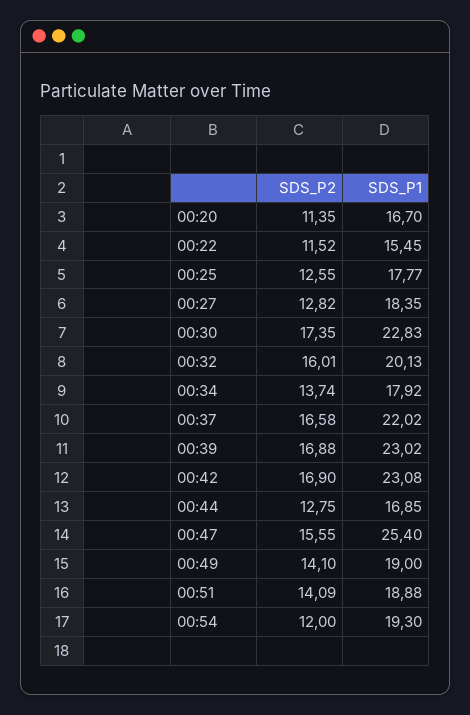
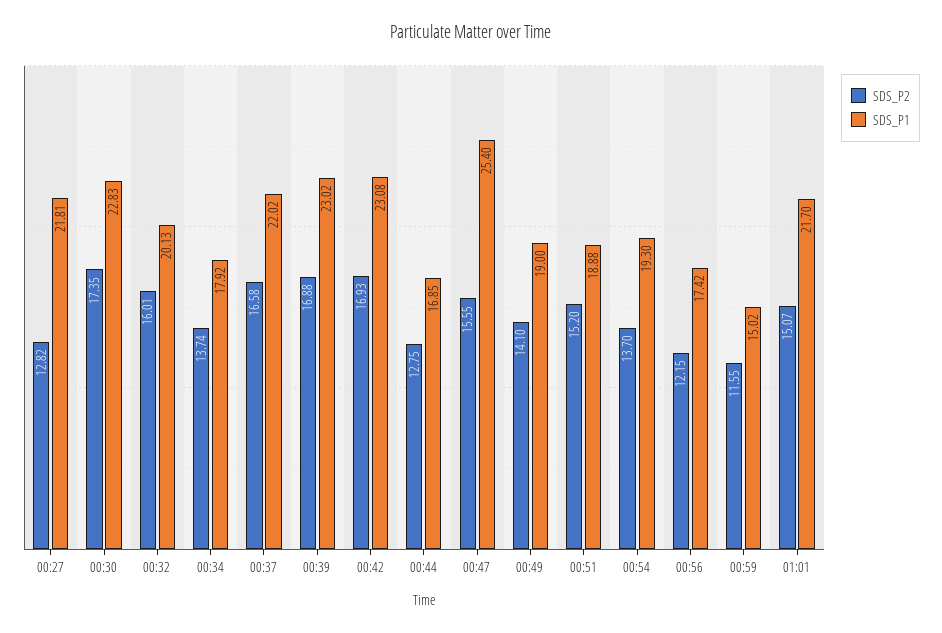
SDS_P2, 00:20: 11.35 -> none
SDS_P1, 00:20: 16.7 -> none
SDS_P2, 00:22: 11.52 -> none
SDS_P1, 00:22: 15.45 -> none
SDS_P2, 00:25: 12.55 -> none
SDS_P1, 00:25: 17.77 -> none
SDS_P1, 00:27: 18.35 -> 21.81
SDS_P2, 00:42: 16.9 -> 16.93
SDS_P2, 00:51: 14.09 -> 15.2
SDS_P2, 00:54: 12 -> 13.7
SDS_P2, 00:56: none -> 12.15
SDS_P1, 00:56: none -> 17.42
SDS_P2, 00:59: none -> 11.55
SDS_P1, 00:59: none -> 15.02
SDS_P2, 01:01: none -> 15.07
SDS_P1, 01:01: none -> 21.7

